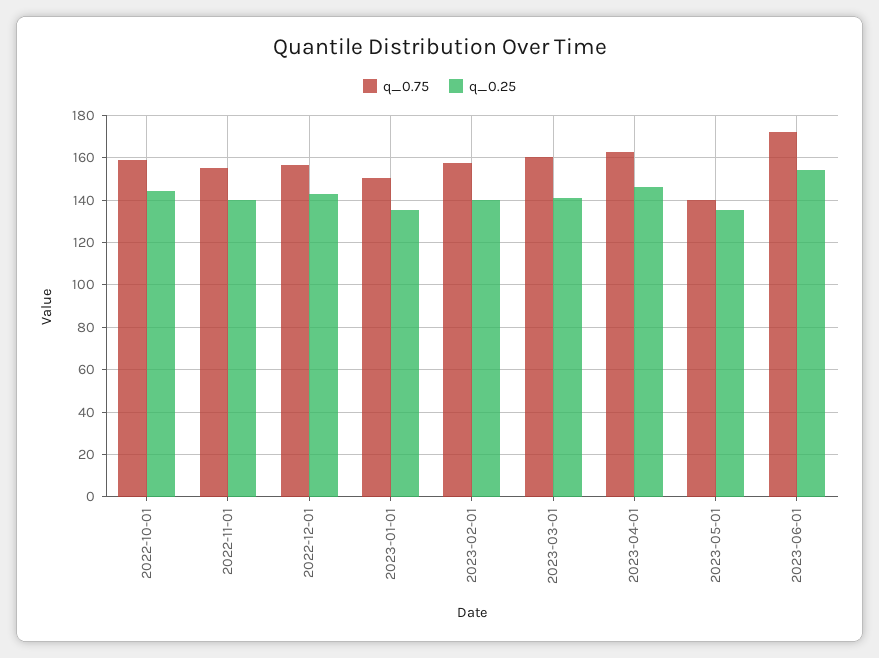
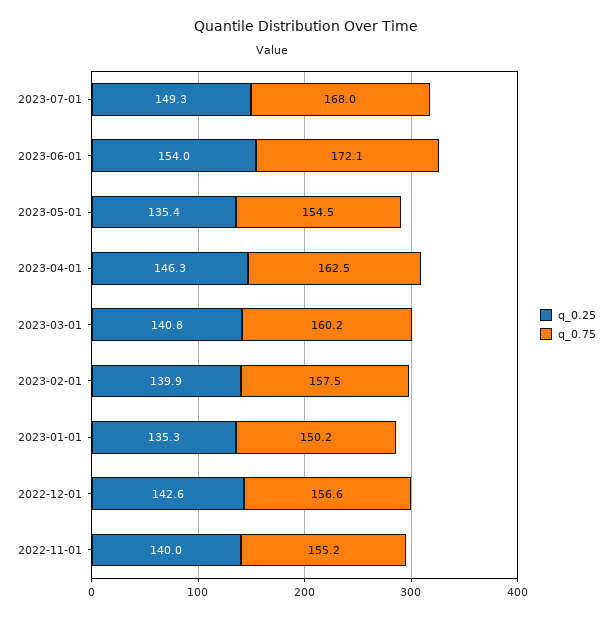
q_0.75, 2022-10-01: 160 -> none
q_0.25, 2022-10-01: 145 -> none
q_0.75, 2023-05-01: 140 -> 154.5
q_0.25, 2023-07-01: none -> 149.3
q_0.75, 2023-07-01: none -> 168

